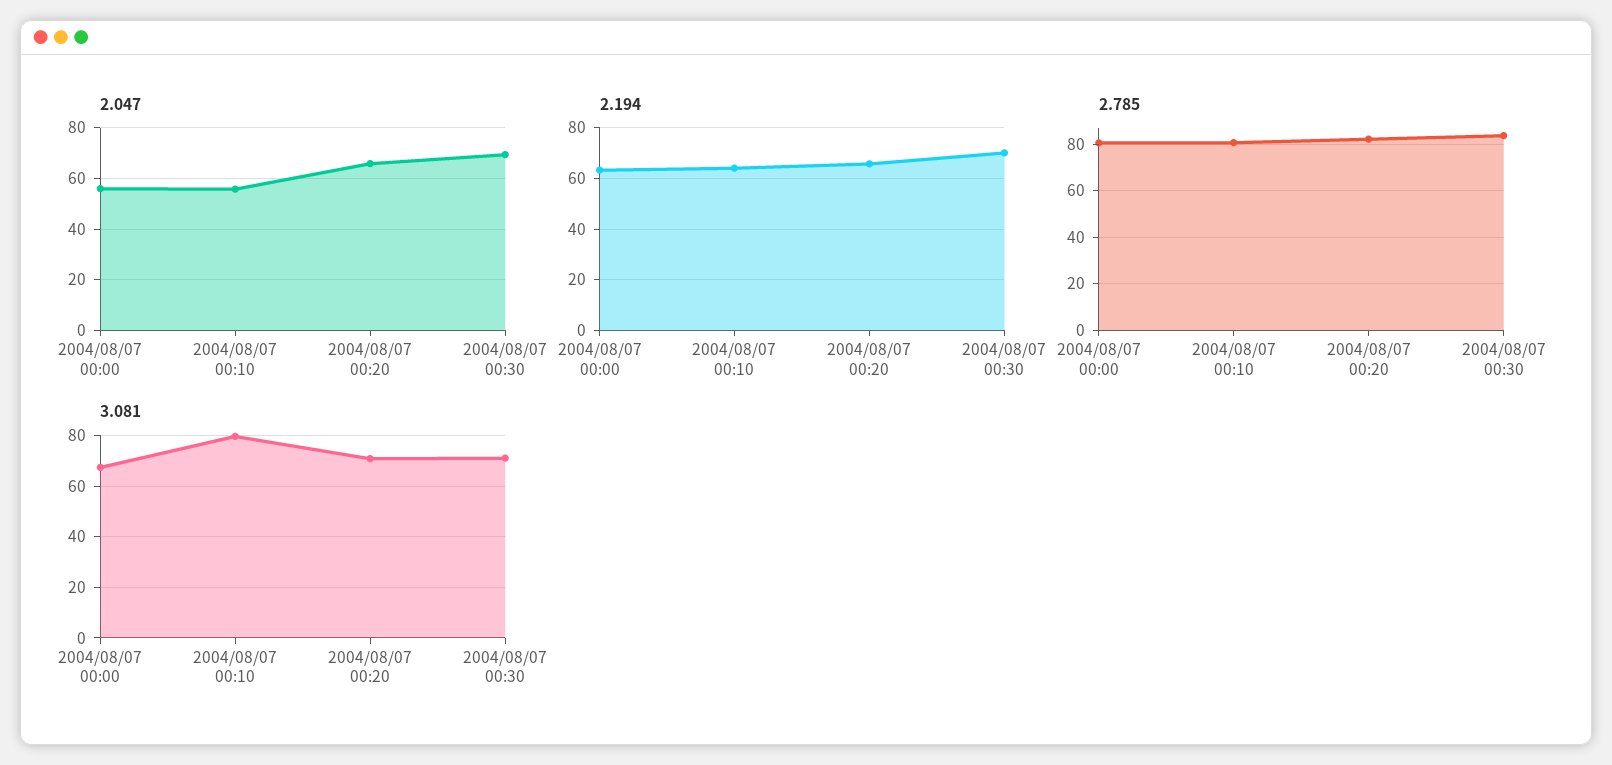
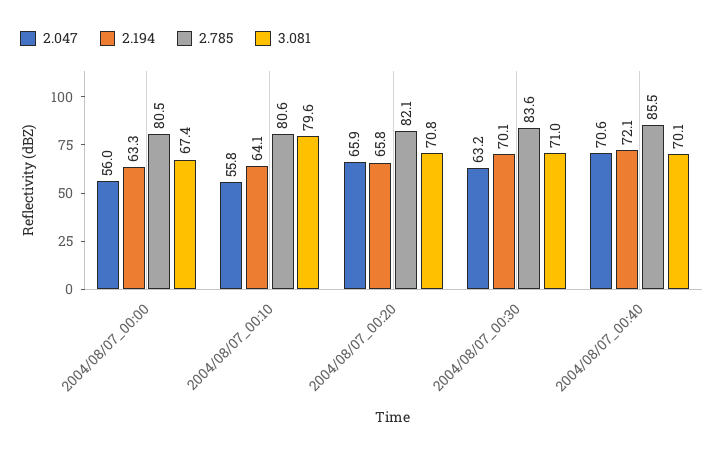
2.047, 2004/08/07 00:30: 70 -> 63.2
2.047, 2004/08/07_00:40: none -> 70.6
2.194, 2004/08/07_00:40: none -> 72.1
2.785, 2004/08/07_00:40: none -> 85.5
3.081, 2004/08/07_00:40: none -> 70.1

